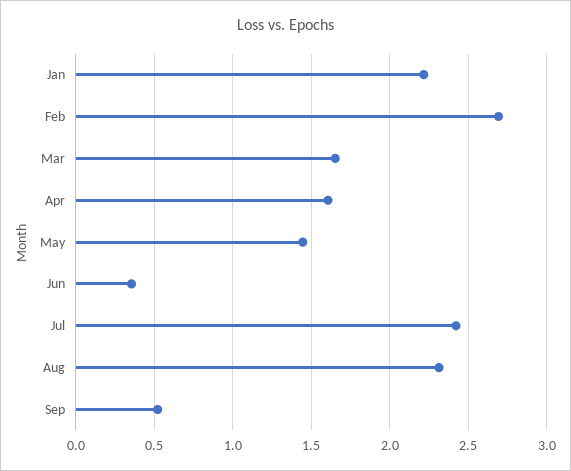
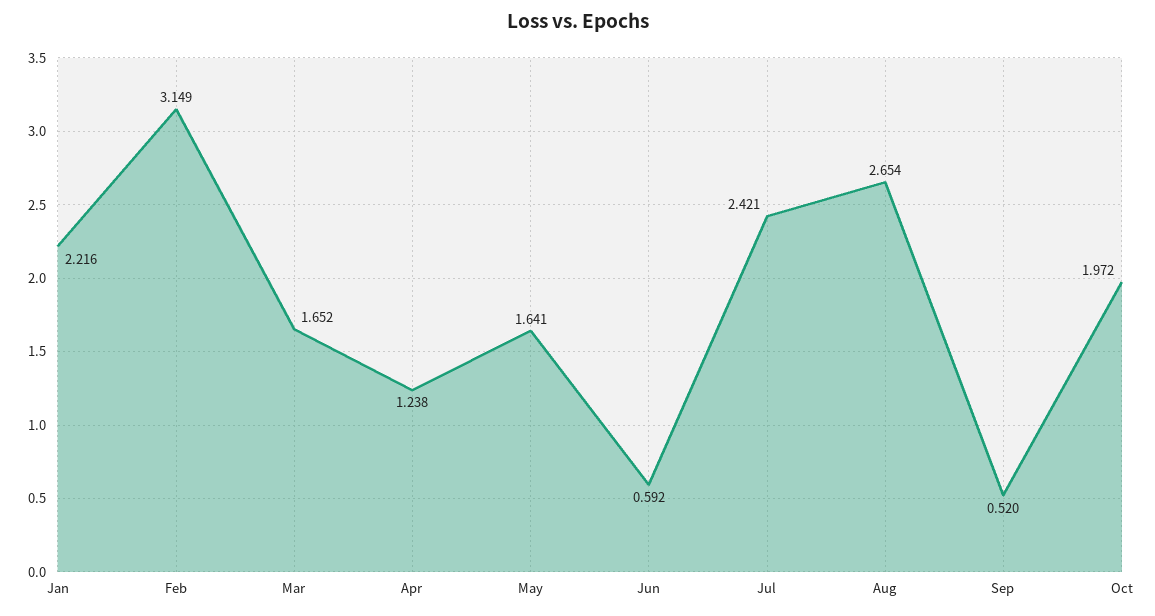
Feb: 2.7 -> 3.149
Apr: 1.6 -> 1.238
May: 1.45 -> 1.641
Jun: 0.35 -> 0.592
Aug: 2.3 -> 2.654
Oct: none -> 1.972

